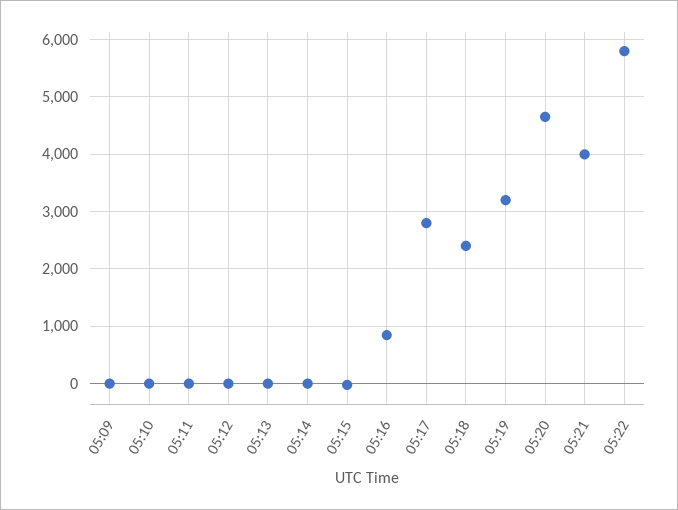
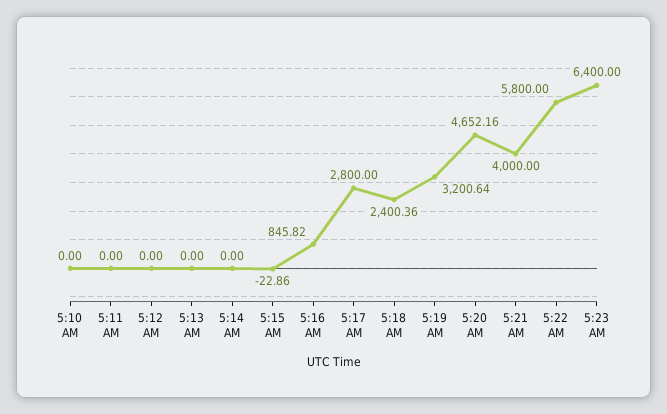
05:09: 0 -> none
5:23 AM: none -> 6400

